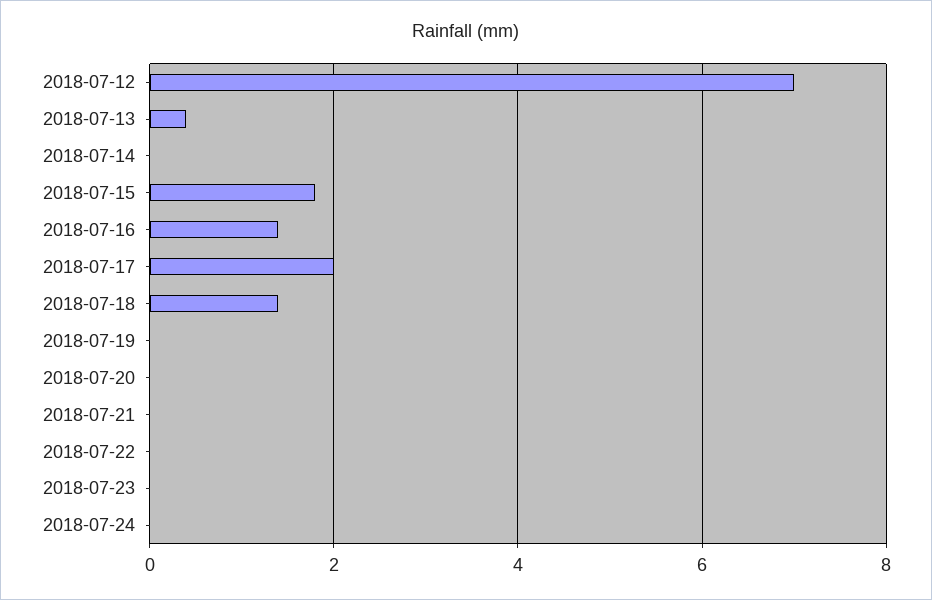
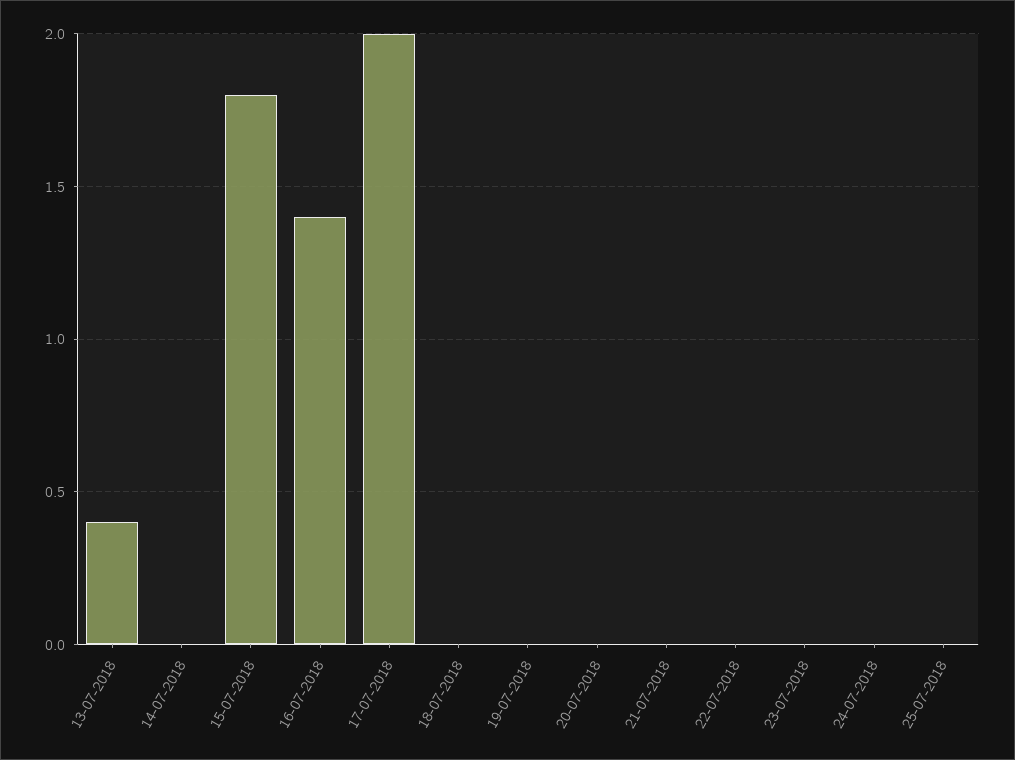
2018-07-12: 7 -> none
2018-07-18: 1.5 -> 0
25-07-2018: none -> 0

